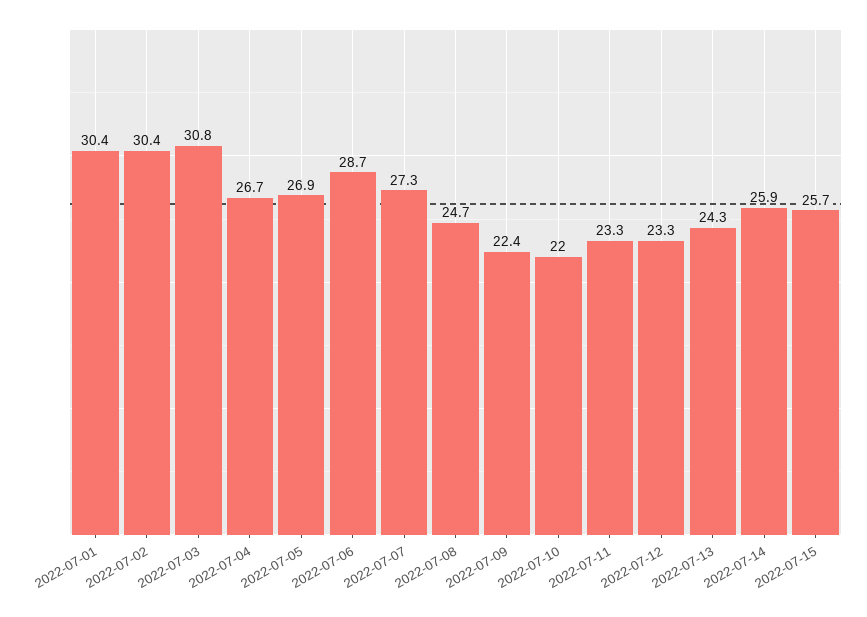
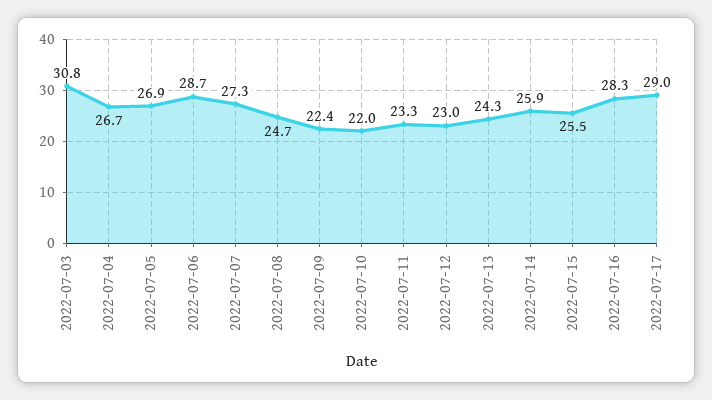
2022-07-01: 30.4 -> none
2022-07-02: 30.4 -> none
2022-07-12: 23.3 -> 23
2022-07-15: 25.7 -> 25.5
2022-07-16: none -> 28.3
2022-07-17: none -> 29

